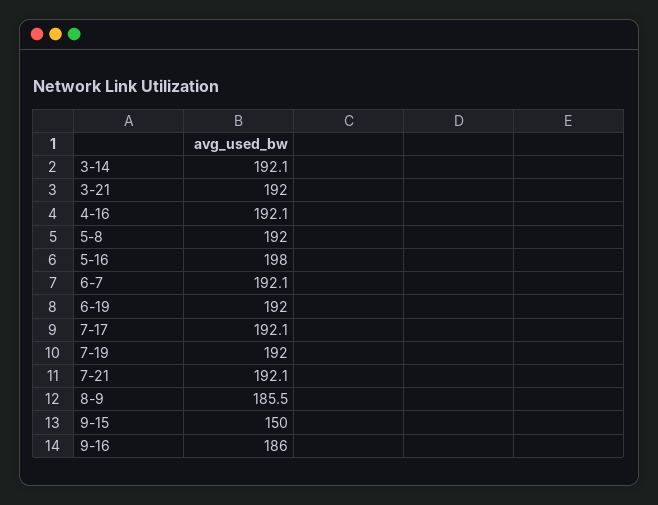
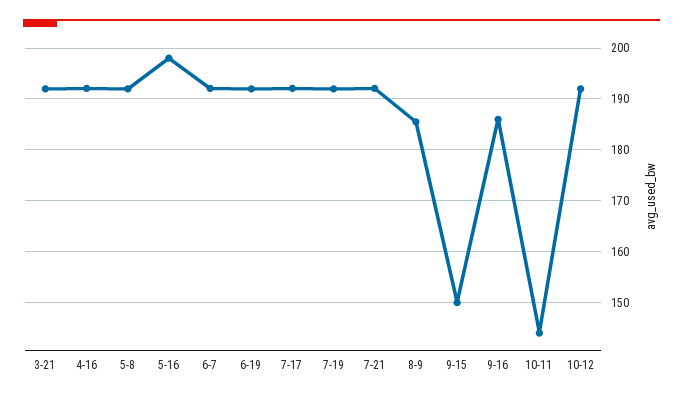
3-14: 192.1 -> none
10-11: none -> 144
10-12: none -> 192

